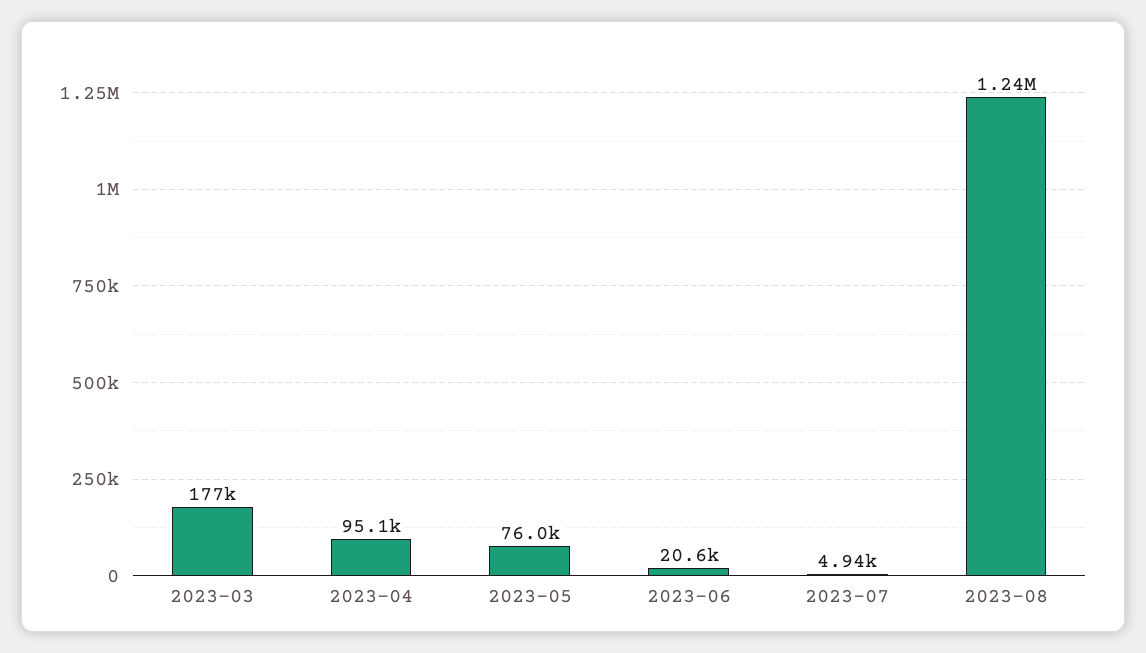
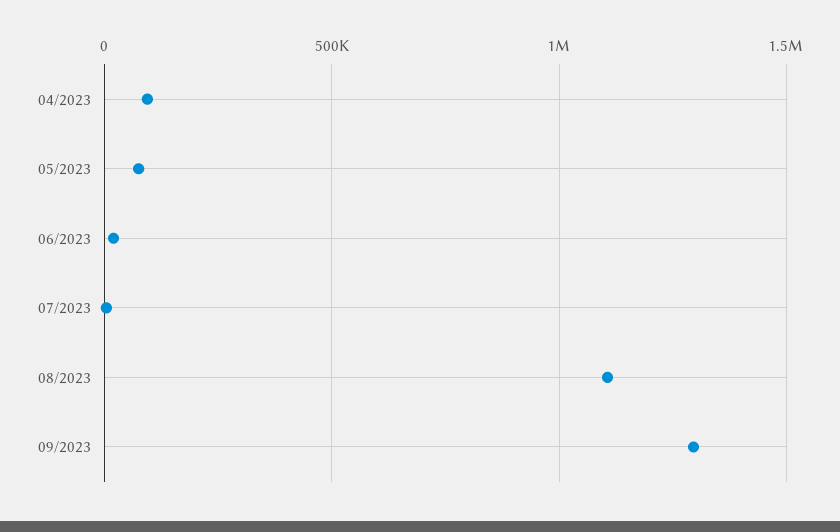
2023-03: 177000 -> none
2023-08: 1240000 -> 1100000
09/2023: none -> 1300000

